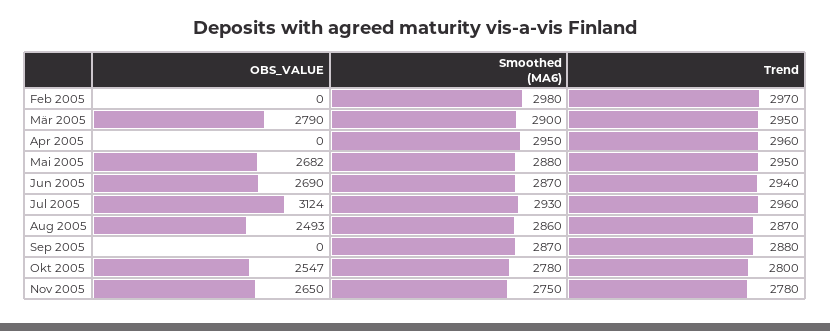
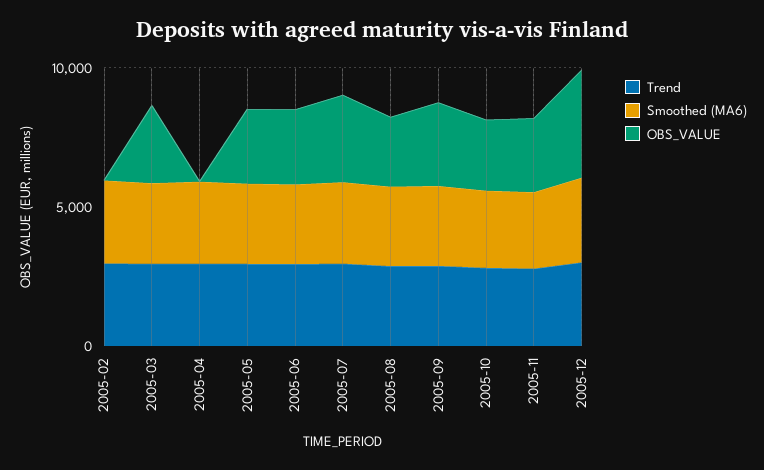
OBS_VALUE, Sep 2005: 0 -> 3000
Trend, 2005-12: none -> 3000
Smoothed (MA6), 2005-12: none -> 3000
OBS_VALUE, 2005-12: none -> 4000

